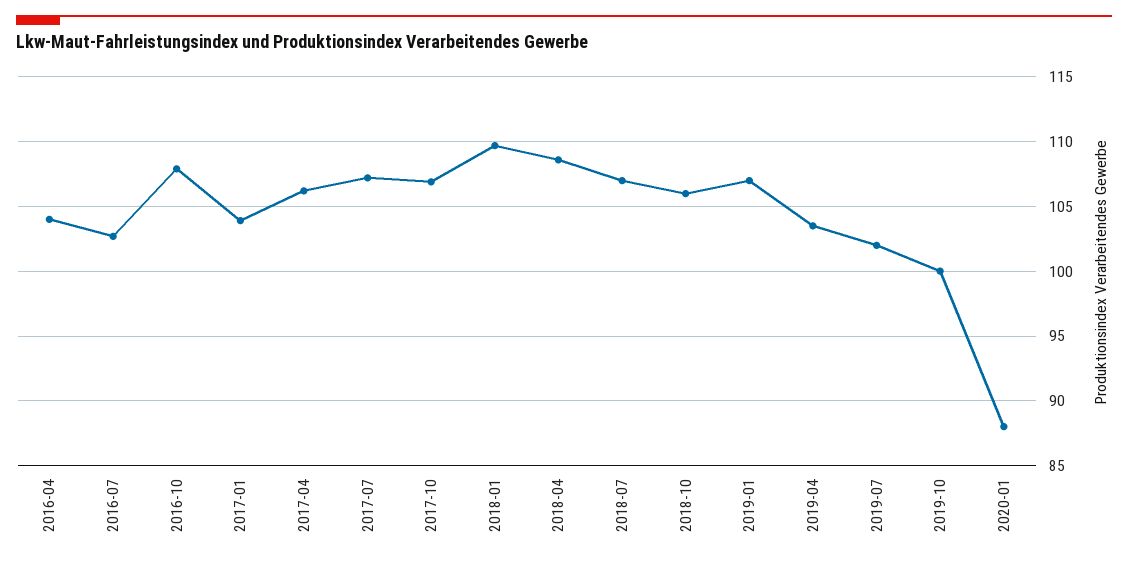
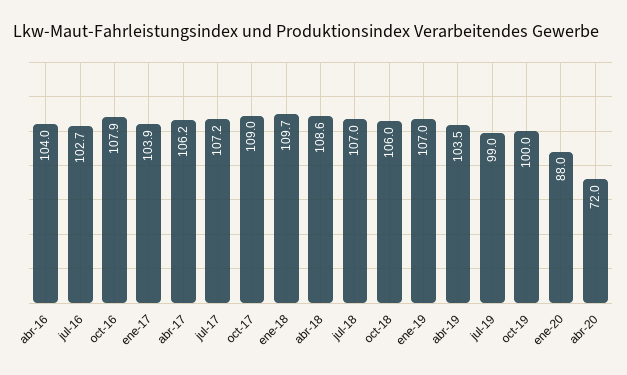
2017-10: 107 -> 109
2019-07: 102 -> 99
abr-20: none -> 72

